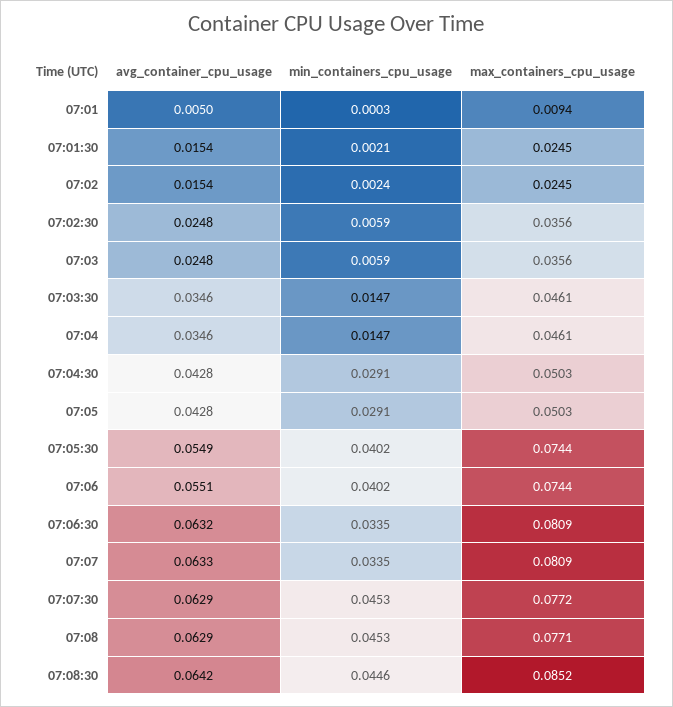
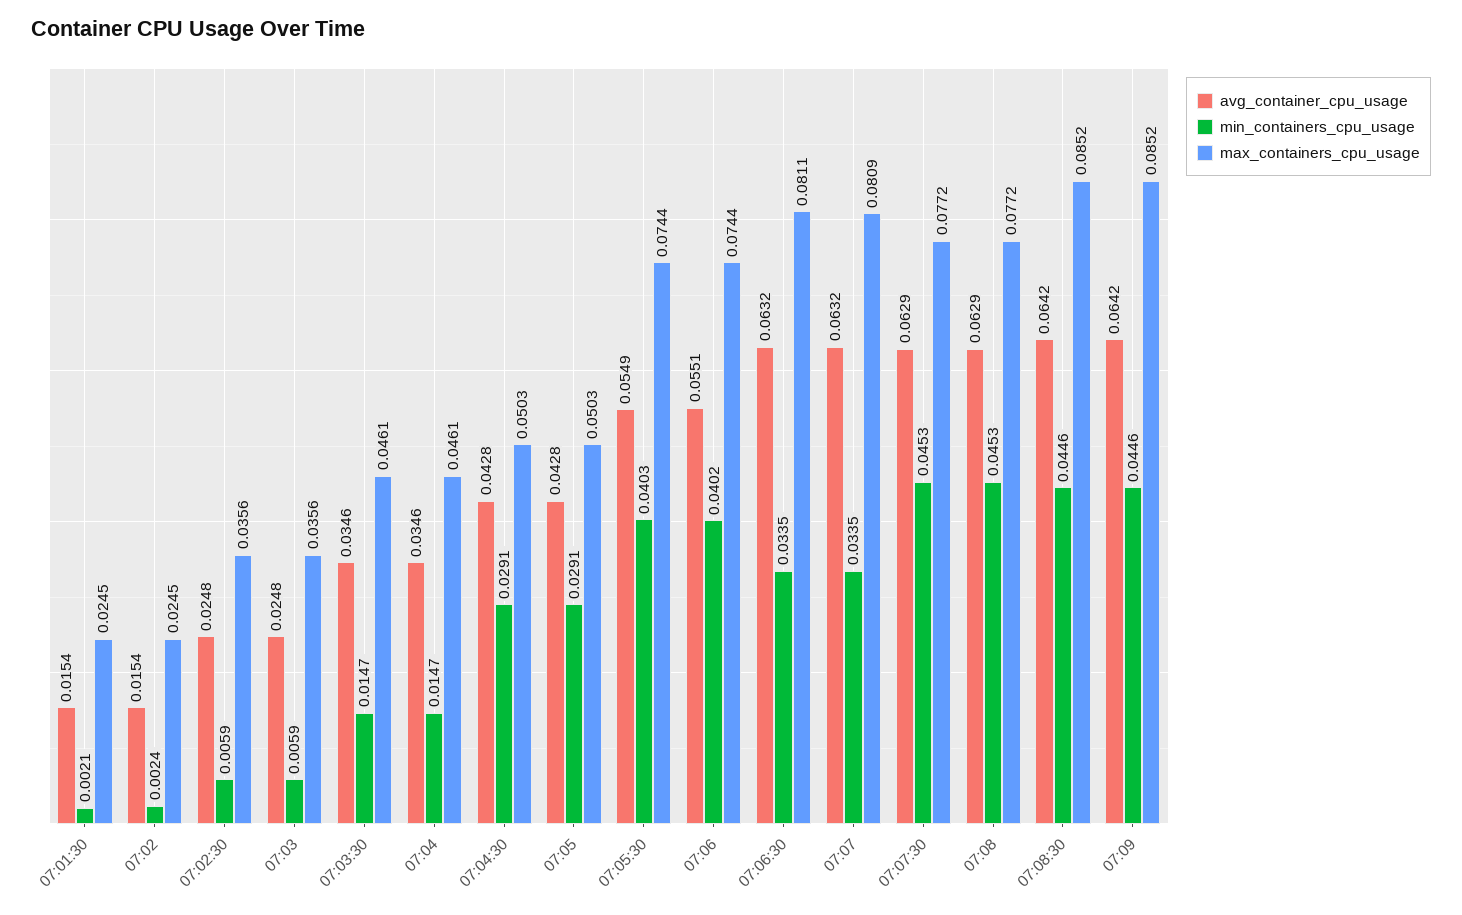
avg_container_cpu_usage, 07:01: 0.005 -> none
min_containers_cpu_usage, 07:01: 0.0003 -> none
max_containers_cpu_usage, 07:01: 0.0094 -> none
min_containers_cpu_usage, 07:05:30: 0.0402 -> 0.0403
max_containers_cpu_usage, 07:06:30: 0.0809 -> 0.0811
avg_container_cpu_usage, 07:07: 0.0633 -> 0.0632
max_containers_cpu_usage, 07:08: 0.0771 -> 0.0772
avg_container_cpu_usage, 07:09: none -> 0.0642
min_containers_cpu_usage, 07:09: none -> 0.0446
max_containers_cpu_usage, 07:09: none -> 0.0852

